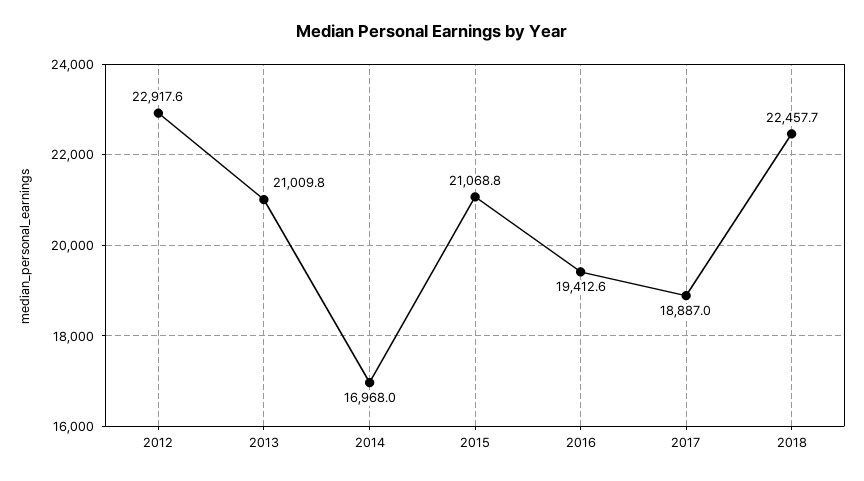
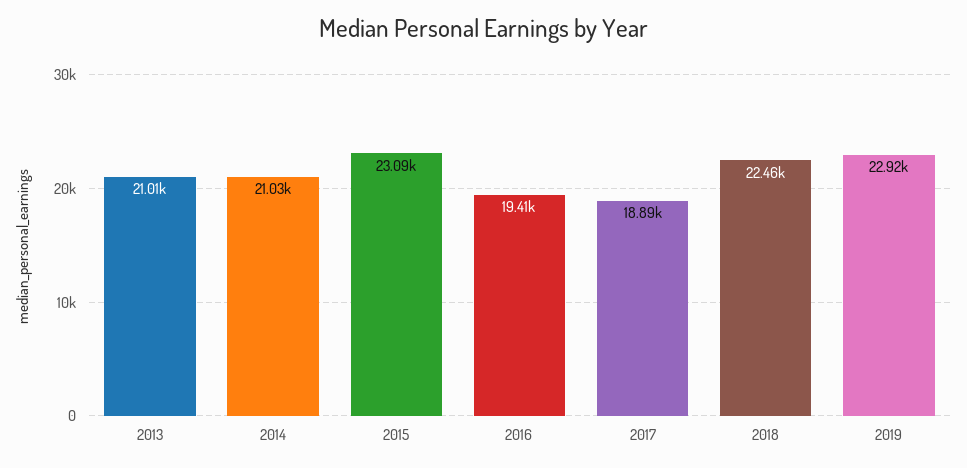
2012: 22917.6 -> none
2014: 16968 -> 21030
2015: 21068.8 -> 23090
2019: none -> 22920

